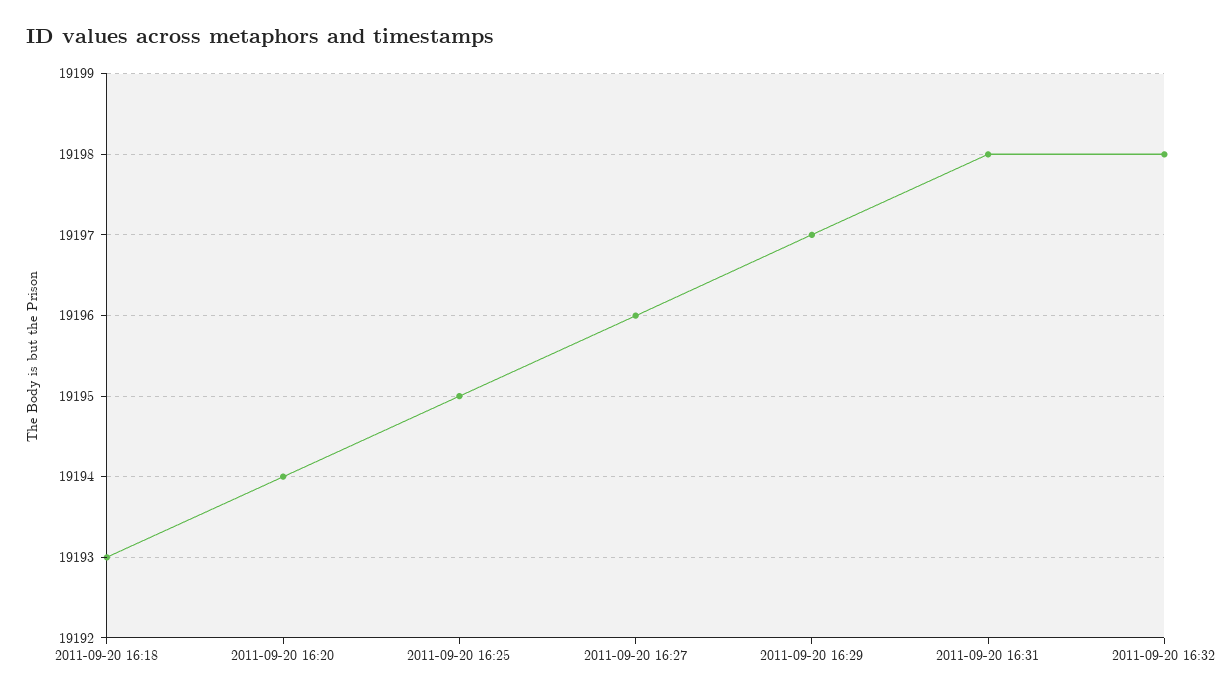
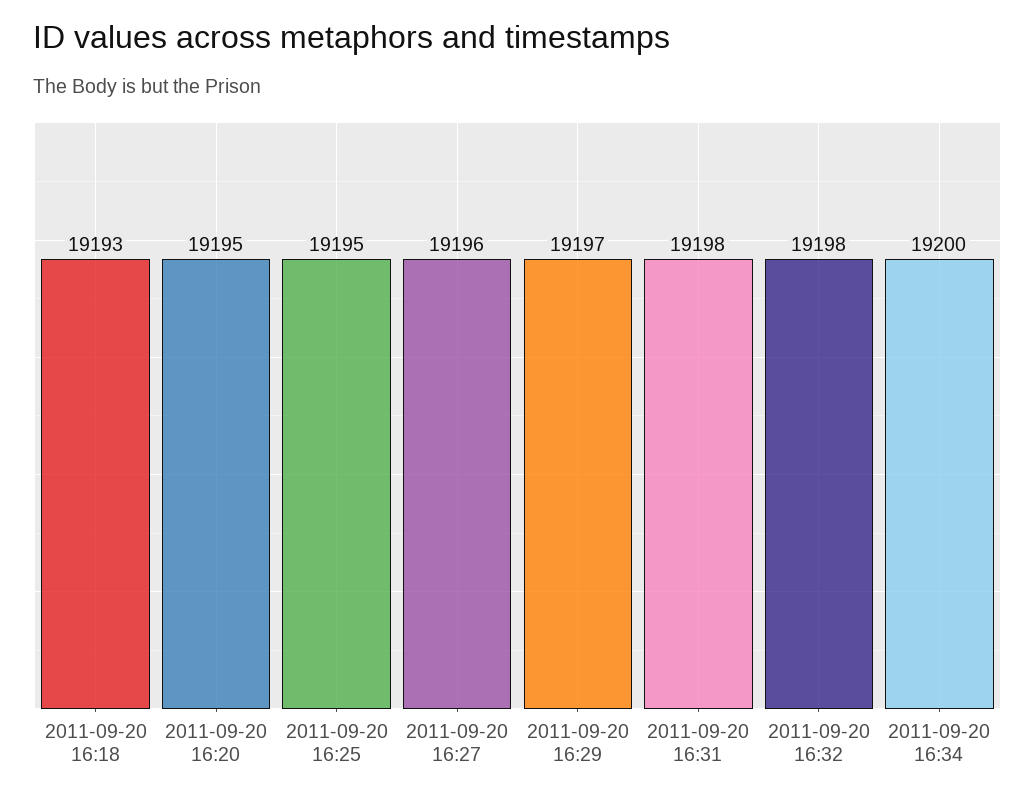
2011-09-20 16:20: 19194 -> 19195
2011-09-20 16:34: none -> 19200

